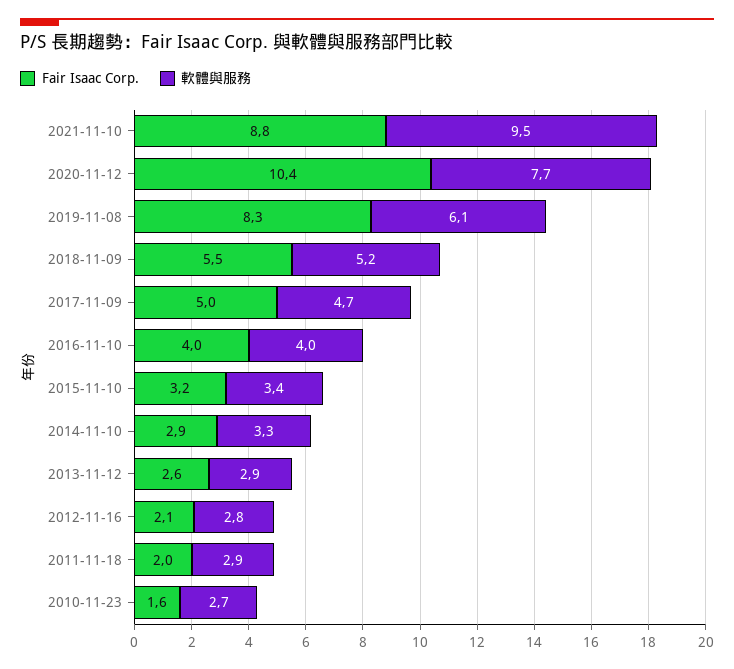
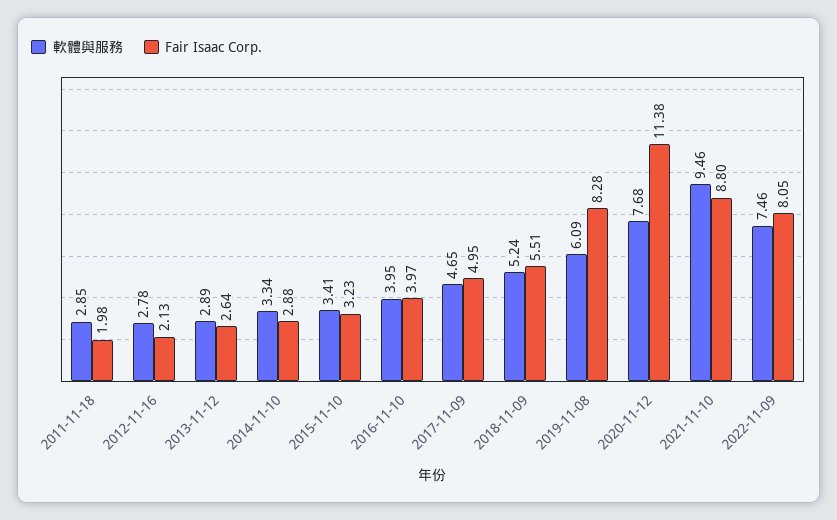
Fair Isaac Corp., 2020-11-12: 10.4 -> 11.38
Fair Isaac Corp., 2010-11-23: 1.6 -> none
軟體與服務, 2010-11-23: 2.7 -> none
軟體與服務, 2022-11-09: none -> 7.46
Fair Isaac Corp., 2022-11-09: none -> 8.05

